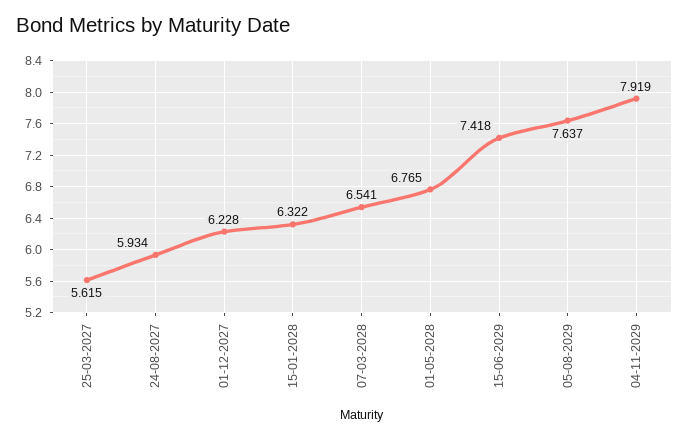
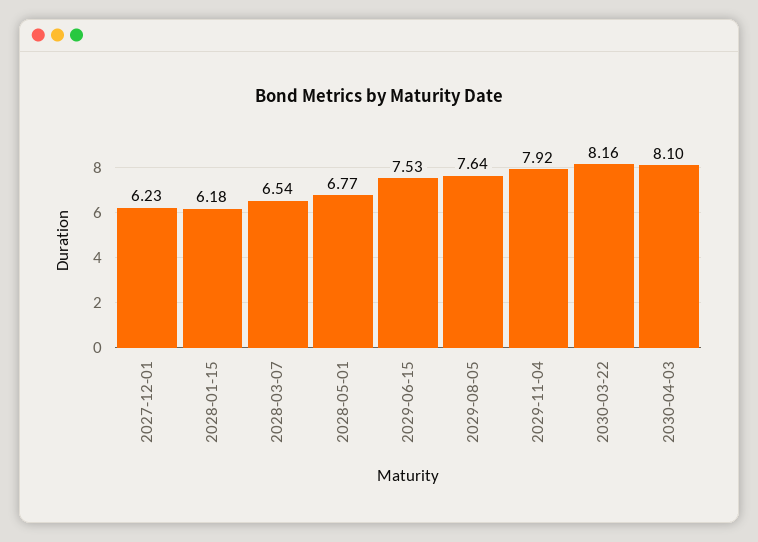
25-03-2027: 5.615 -> none
24-08-2027: 5.934 -> none
15-01-2028: 6.322 -> 6.18
15-06-2029: 7.418 -> 7.53
2030-03-22: none -> 8.16
2030-04-03: none -> 8.1

